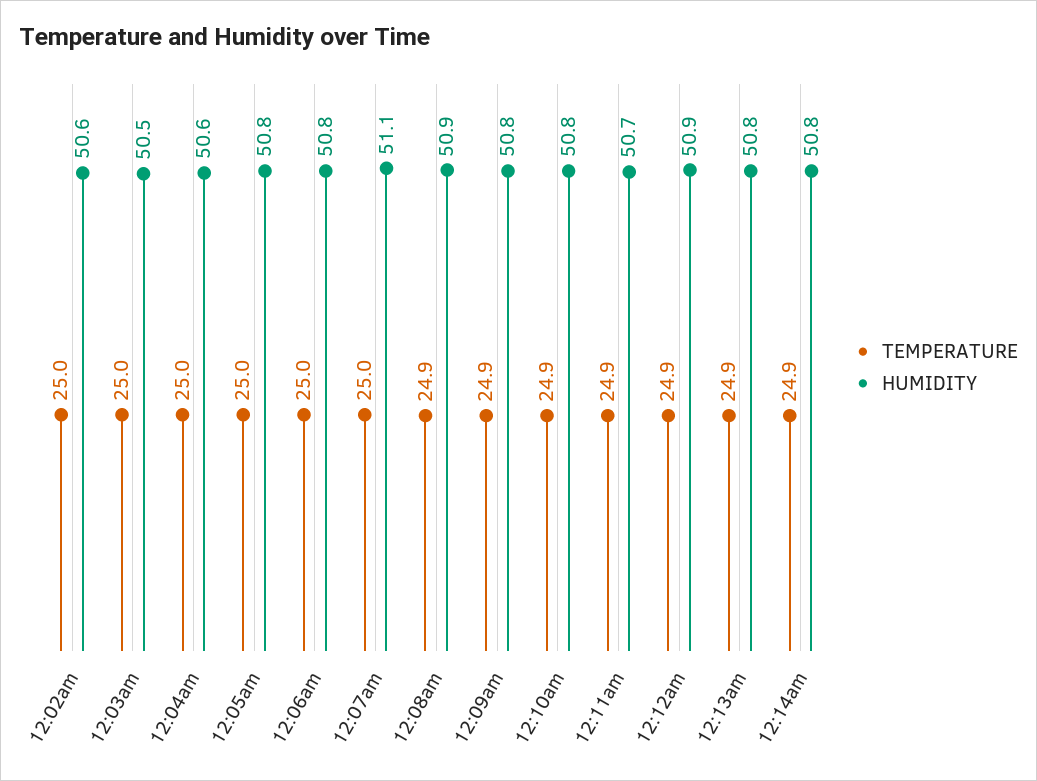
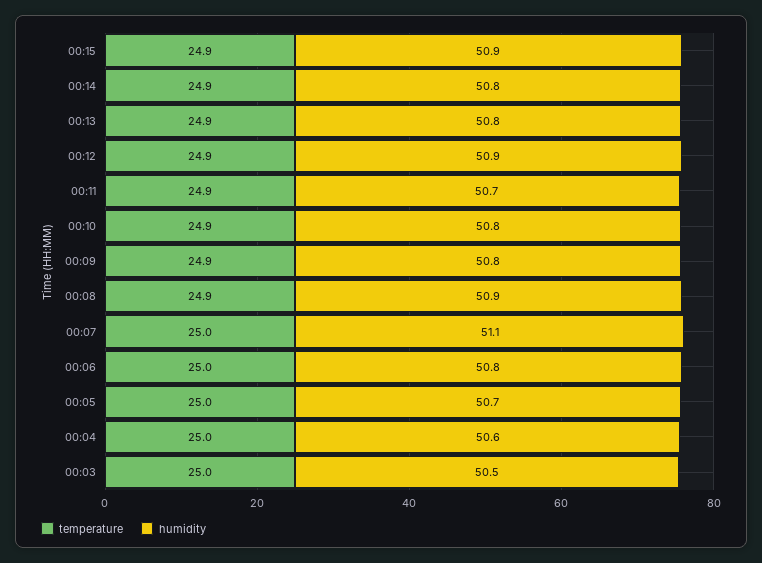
TEMPERATURE, 12:02am: 25 -> none
HUMIDITY, 12:02am: 50.6 -> none
HUMIDITY, 12:05am: 50.8 -> 50.7
TEMPERATURE, 00:15: none -> 24.9
HUMIDITY, 00:15: none -> 50.9

